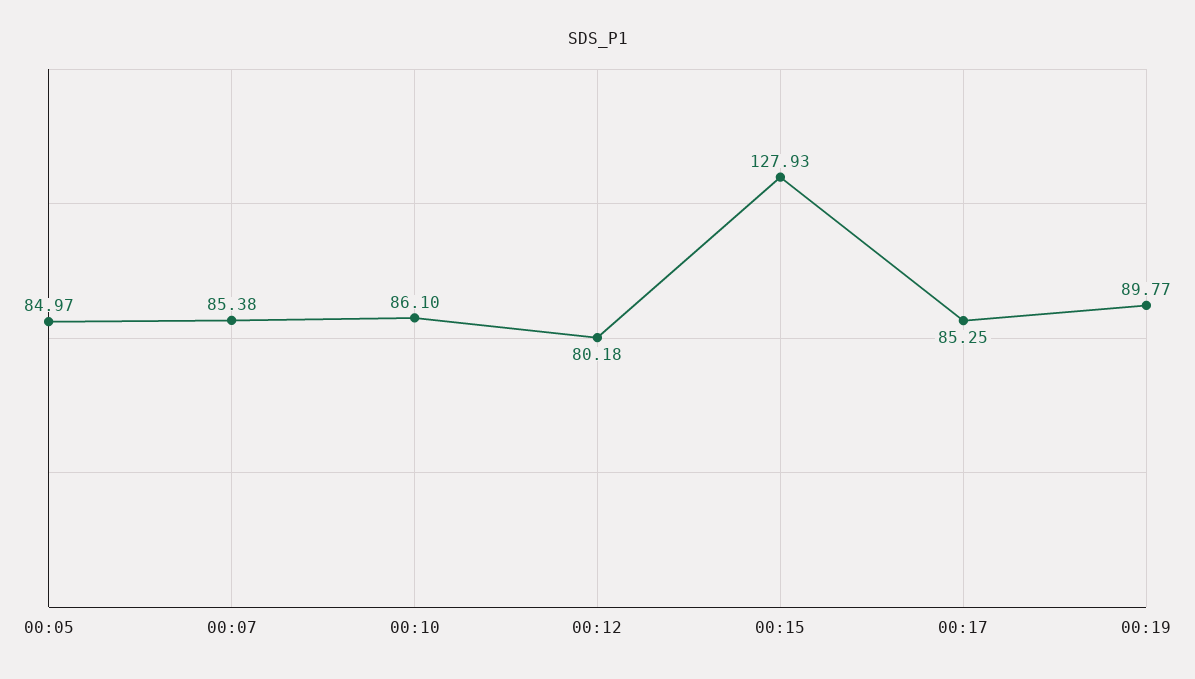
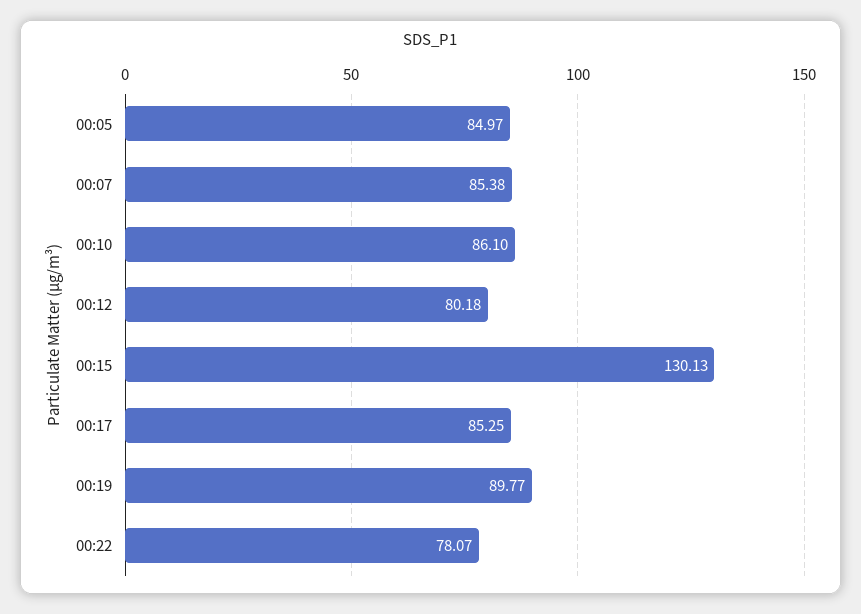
00:15: 127.93 -> 130.13
00:22: none -> 78.07

